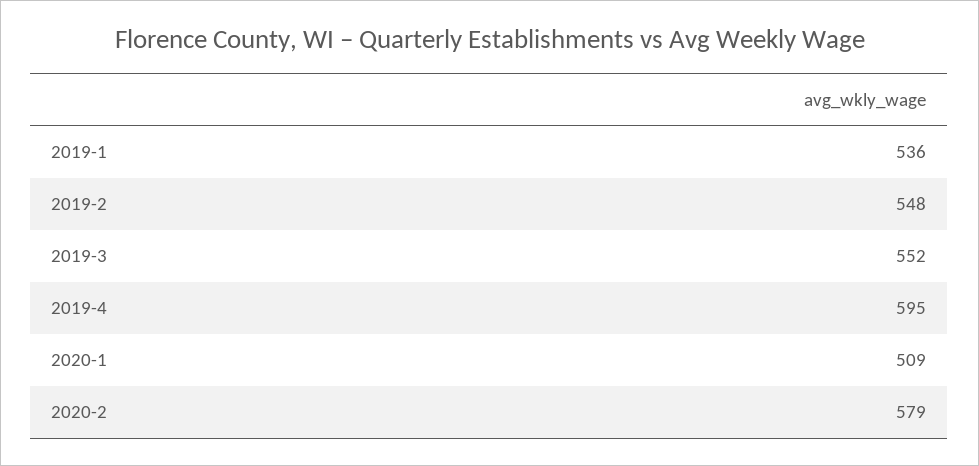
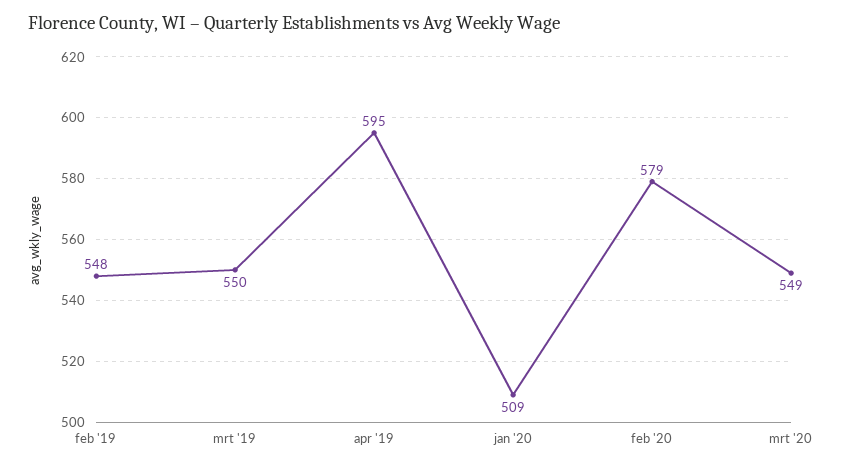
2019-1: 536 -> none
2019-3: 552 -> 550
mrt '20: none -> 549

